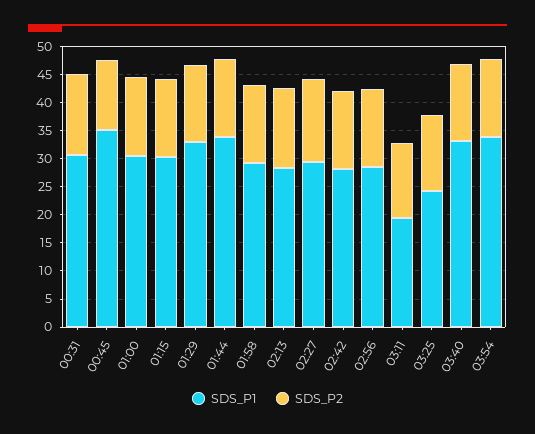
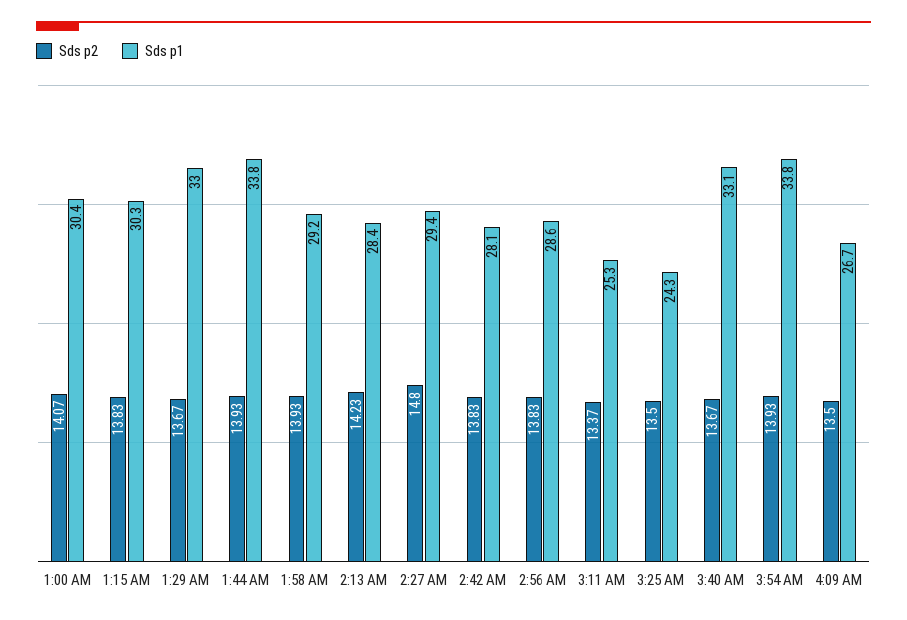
SDS_P1, 00:31: 30 -> none
SDS_P2, 00:31: 15 -> none
SDS_P1, 00:45: 35 -> none
SDS_P2, 00:45: 12.5 -> none
SDS_P1, 03:11: 20 -> 25.3
SDS_P2, 4:09 AM: none -> 13.5
SDS_P1, 4:09 AM: none -> 26.7

